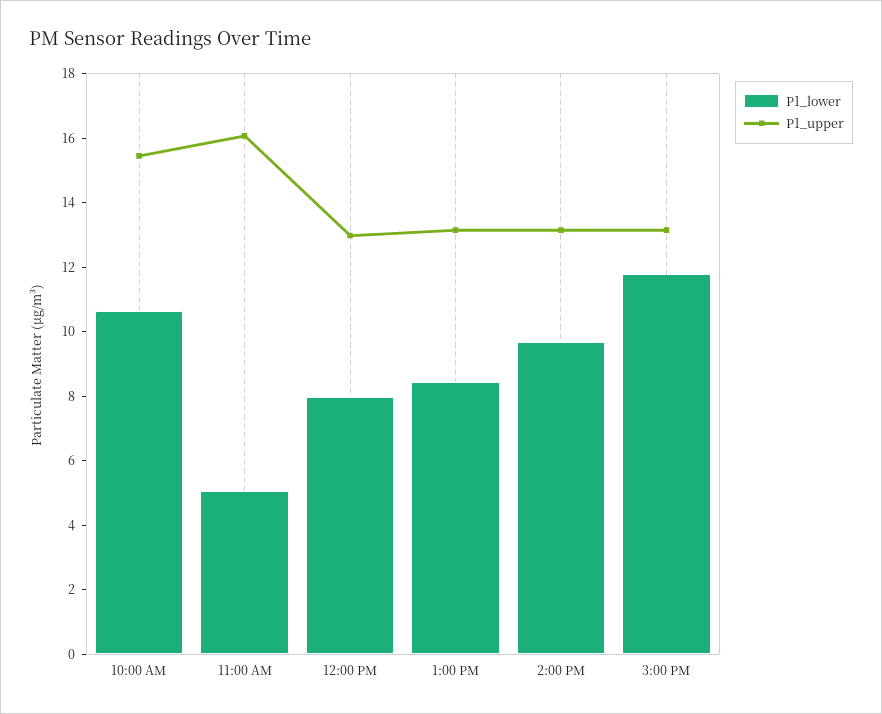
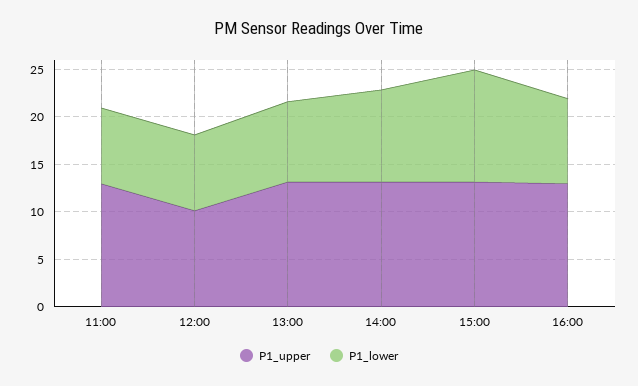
P1_lower, 10:00 AM: 10.5 -> none
P1_upper, 10:00 AM: 15.5 -> none
P1_lower, 11:00 AM: 5 -> 8
P1_upper, 11:00 AM: 16 -> 13
P1_upper, 12:00 PM: 13 -> 10
P1_upper, 16:00: none -> 13
P1_lower, 16:00: none -> 9

